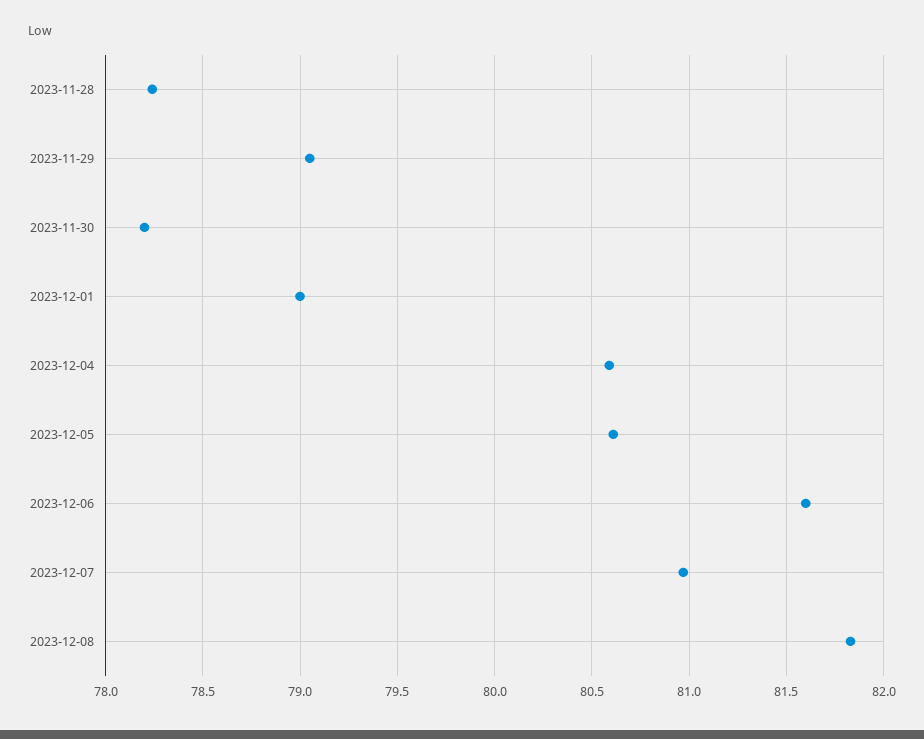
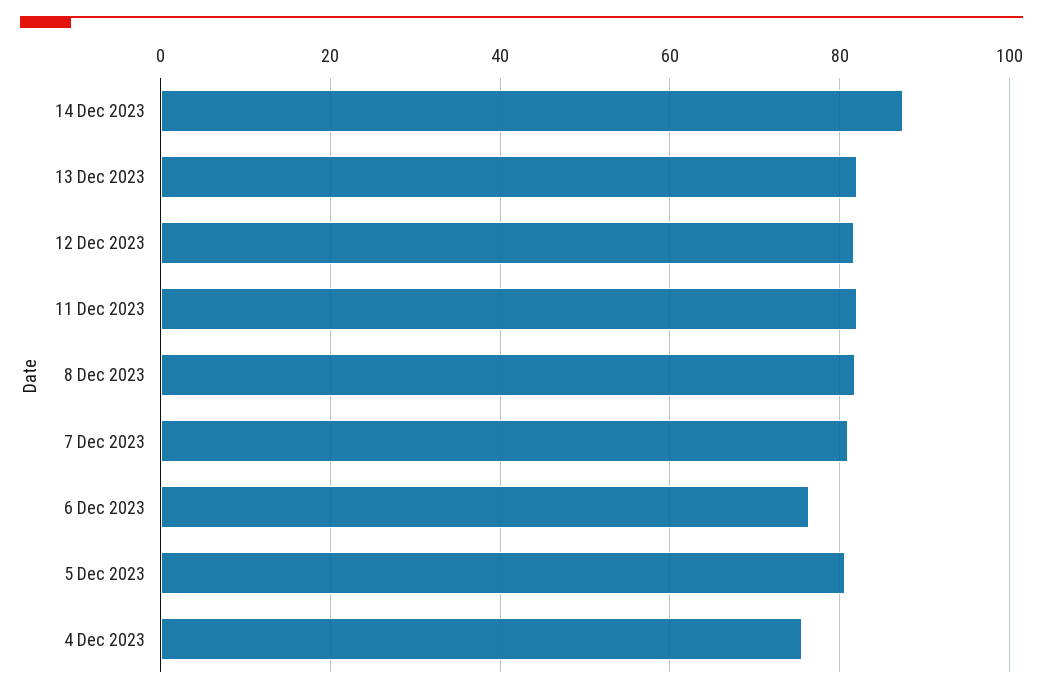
2023-11-28: 78.25 -> none
2023-11-29: 79.05 -> none
2023-11-30: 78.2 -> none
2023-12-01: 79 -> none
2023-12-04: 80.6 -> 76
2023-12-06: 81.6 -> 76
14 Dec 2023: none -> 88
13 Dec 2023: none -> 82
12 Dec 2023: none -> 82
11 Dec 2023: none -> 82

